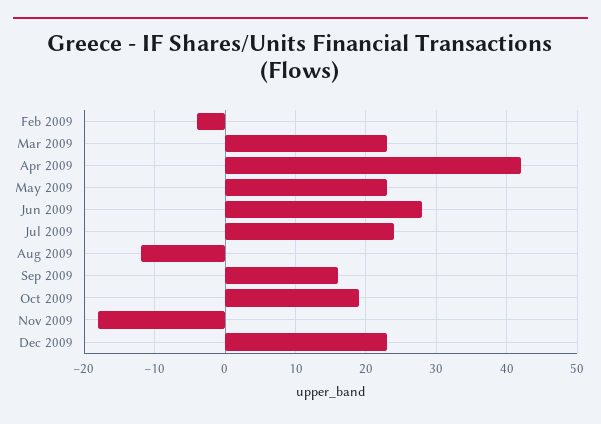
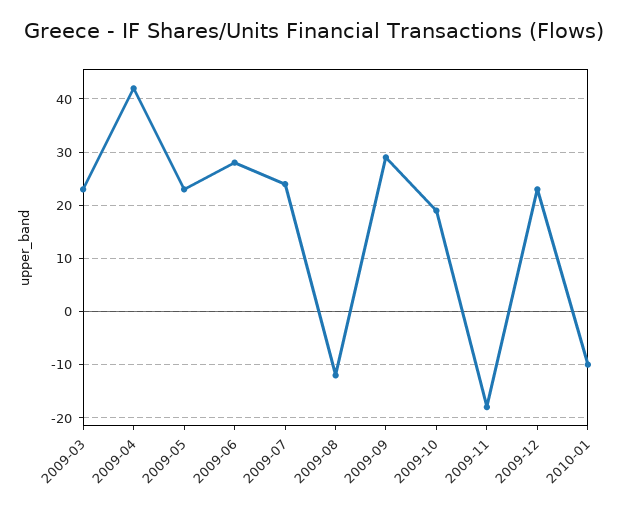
Feb 2009: -4 -> none
Sep 2009: 16 -> 30
2010-01: none -> -10

